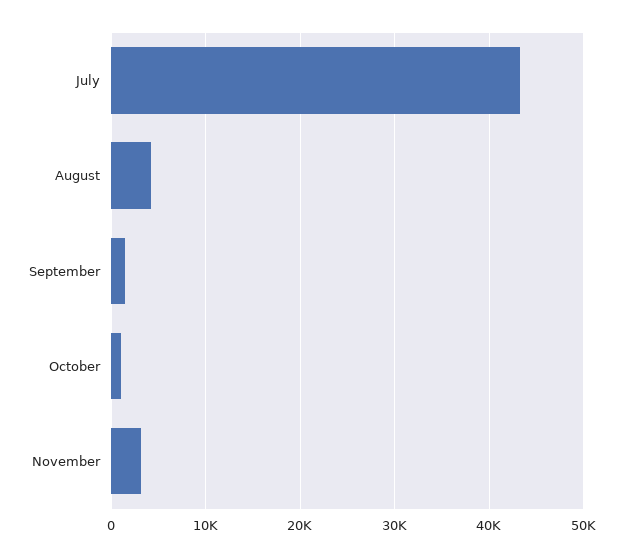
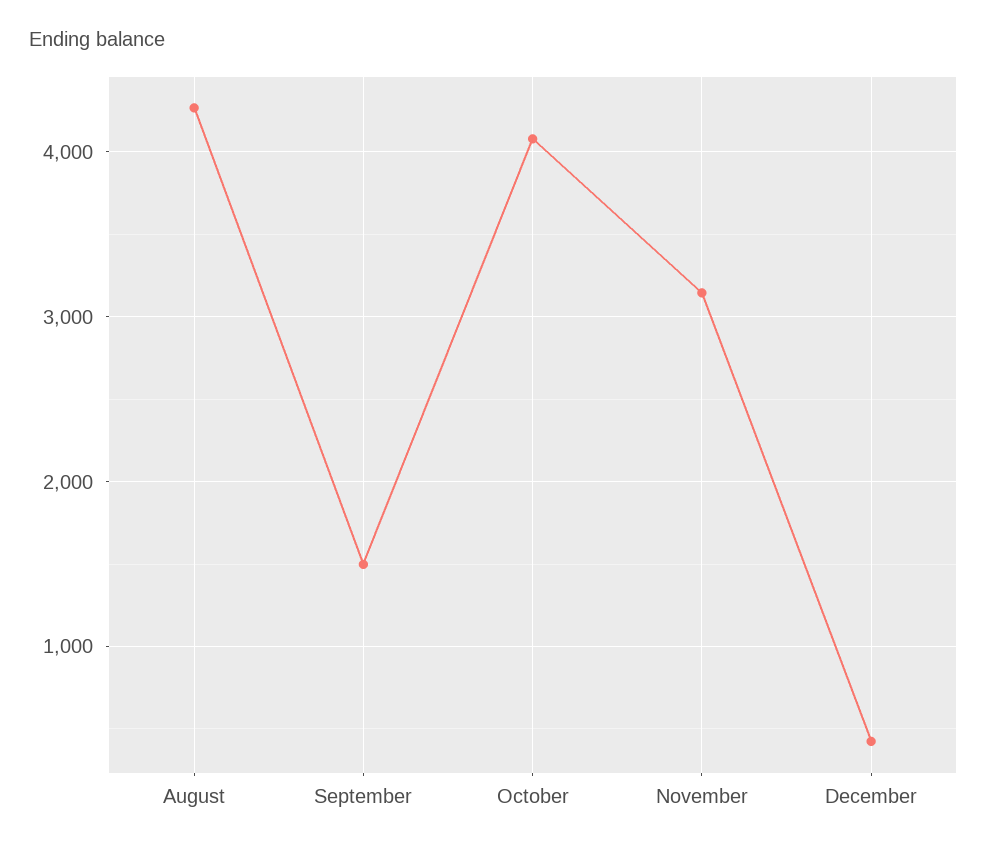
July: 43000 -> none
October: 1000 -> 4100
December: none -> 400

